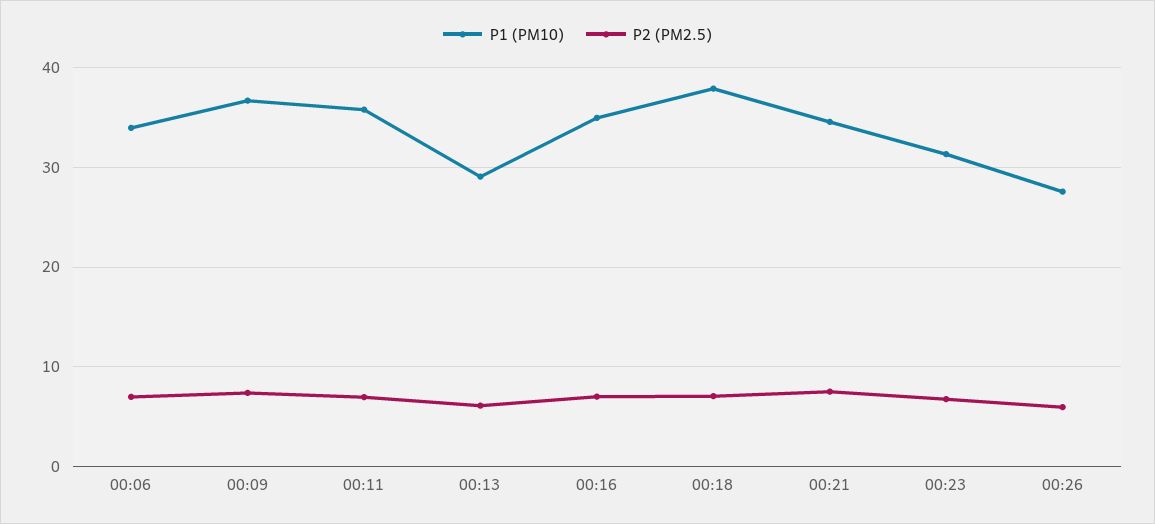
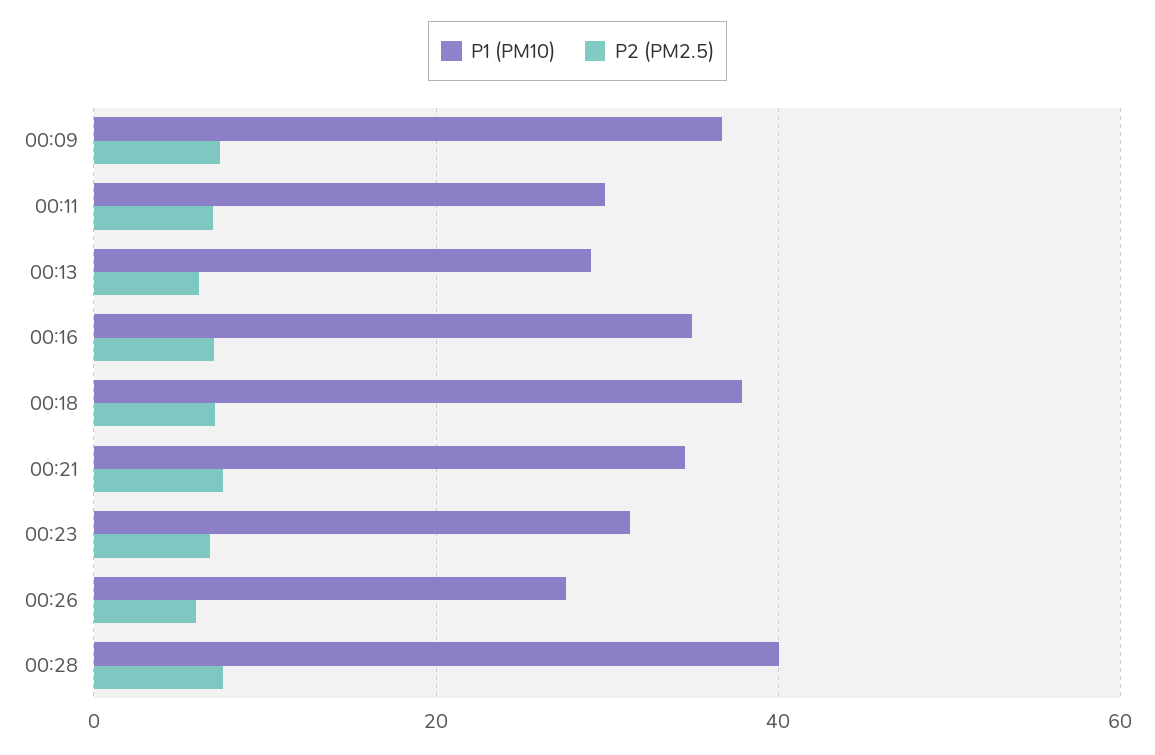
P1 (PM10), 00:06: 34 -> none
P2 (PM2.5), 00:06: 7 -> none
P1 (PM10), 00:11: 36 -> 30
P1 (PM10), 00:28: none -> 40
P2 (PM2.5), 00:28: none -> 8

